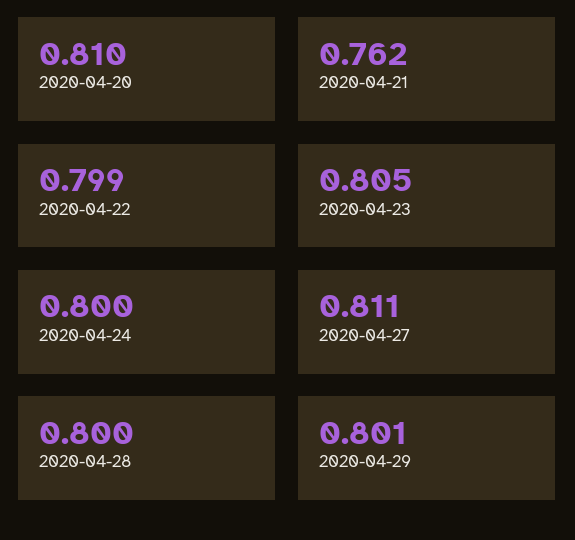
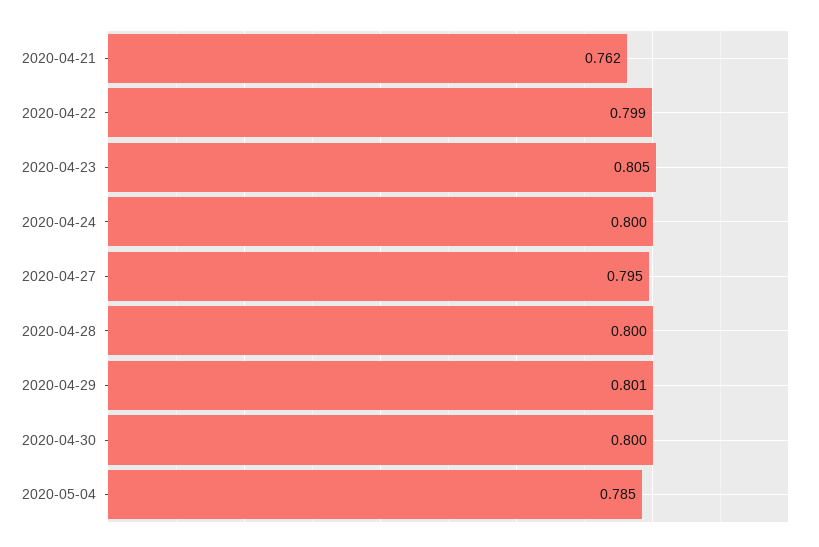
2020-04-20: 0.81 -> none
2020-04-27: 0.811 -> 0.795
2020-04-30: none -> 0.8
2020-05-04: none -> 0.785

